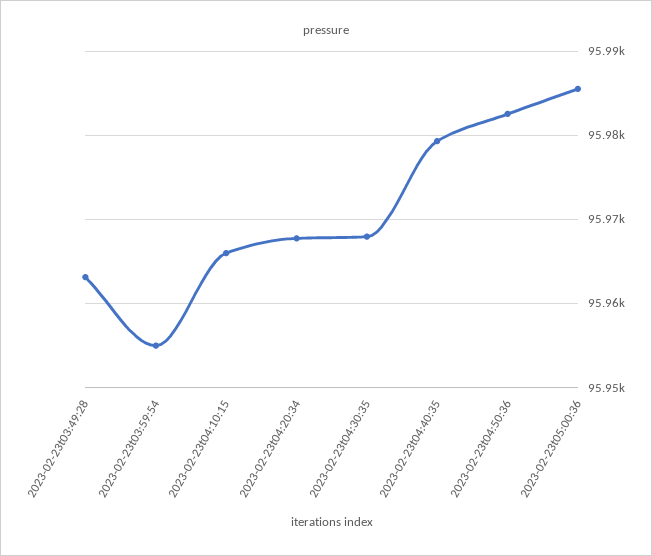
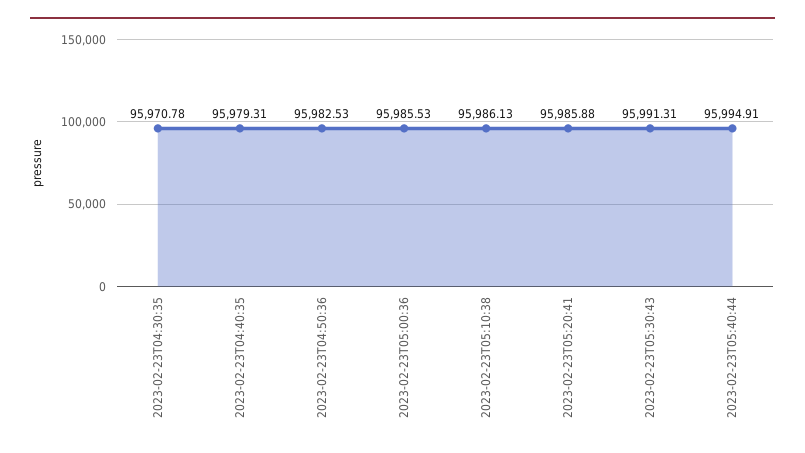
2023-02-23t03:49:28: 95963 -> none
2023-02-23t03:59:54: 95955 -> none
2023-02-23t04:10:15: 95966 -> none
2023-02-23t04:20:34: 95968 -> none
2023-02-23t04:30:35: 95968 -> 95970.78
2023-02-23T05:10:38: none -> 95986.13
2023-02-23T05:20:41: none -> 95985.88
2023-02-23T05:30:43: none -> 95991.31
2023-02-23T05:40:44: none -> 95994.91

